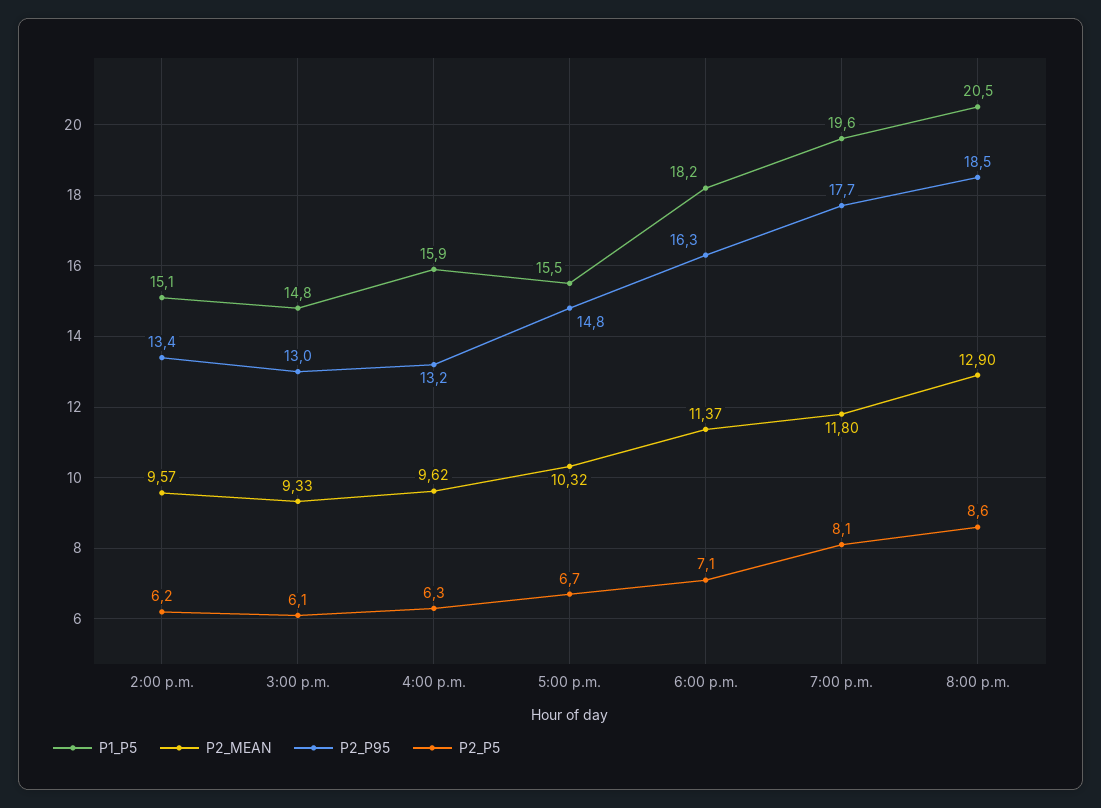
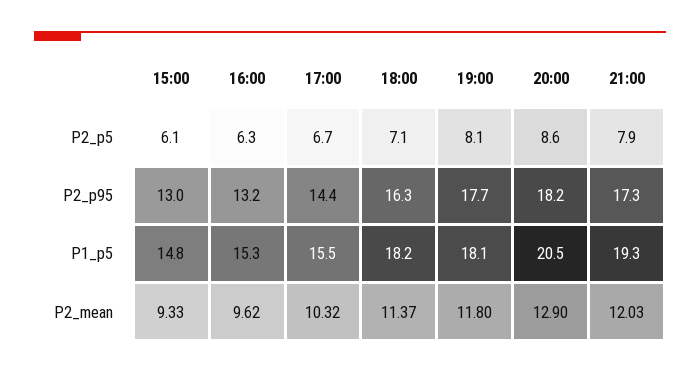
P1_P5, 2:00 p.m.: 15.1 -> none
P2_MEAN, 2:00 p.m.: 9.57 -> none
P2_P95, 2:00 p.m.: 13.4 -> none
P2_P5, 2:00 p.m.: 6.2 -> none
P1_P5, 4:00 p.m.: 15.9 -> 15.3
P2_P95, 5:00 p.m.: 14.8 -> 14.4
P1_P5, 7:00 p.m.: 19.6 -> 18.1
P2_P95, 8:00 p.m.: 18.5 -> 18.2
P2_P5, 21:00: none -> 7.9
P2_P95, 21:00: none -> 17.3
P1_P5, 21:00: none -> 19.3
P2_MEAN, 21:00: none -> 12.03

